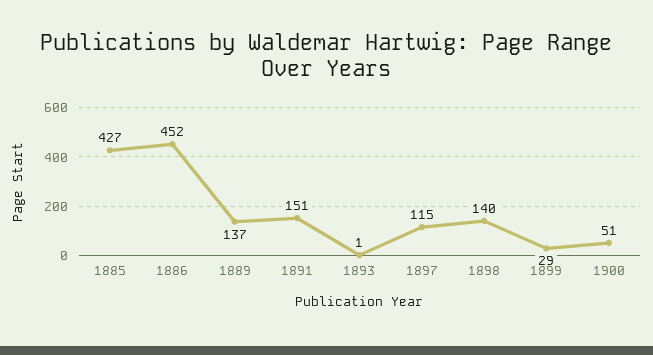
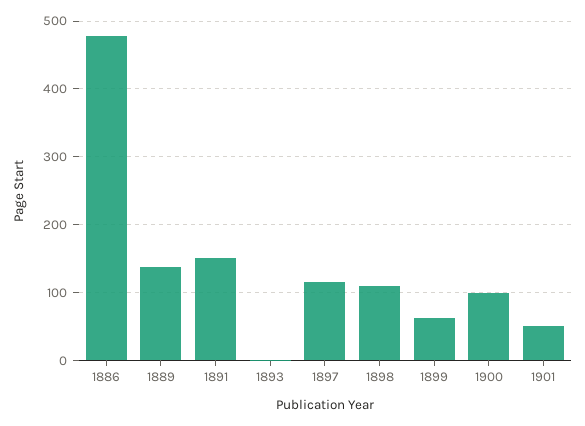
1885: 427 -> none
1886: 452 -> 480
1898: 140 -> 110
1899: 29 -> 60
1900: 51 -> 100
1901: none -> 50

